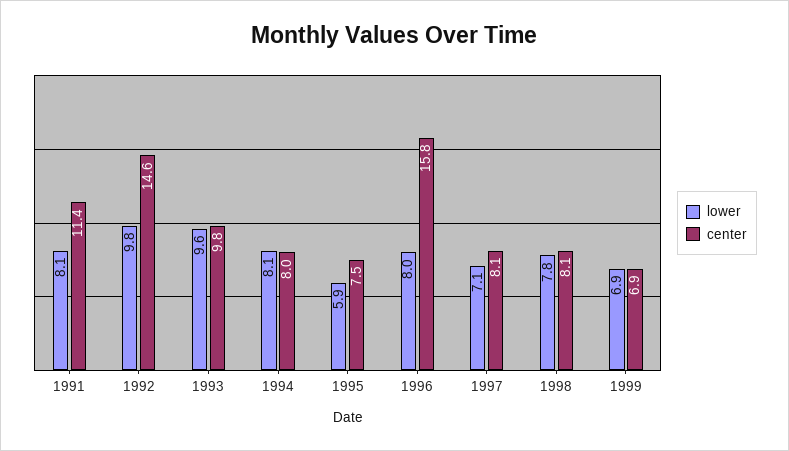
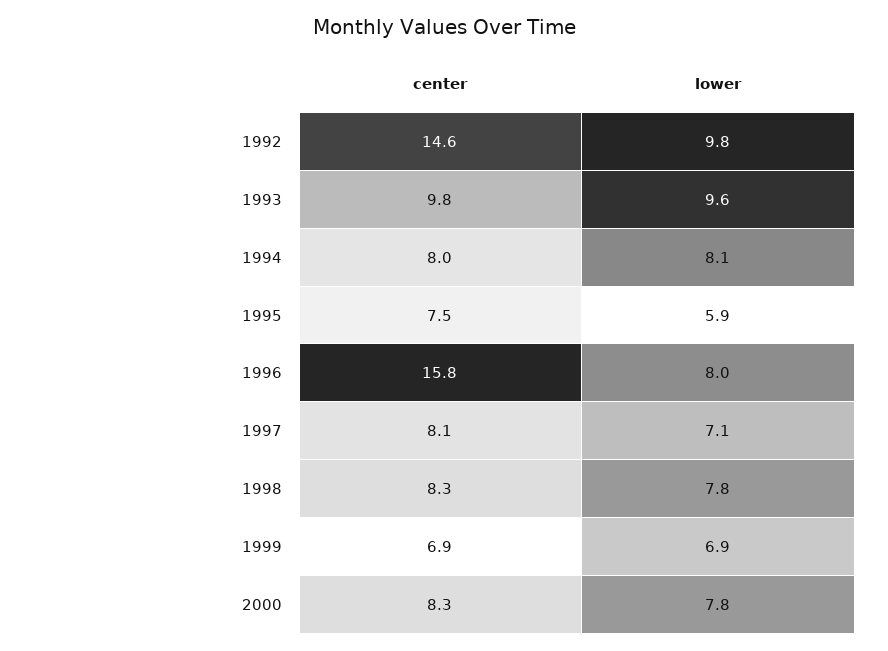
lower, 1991: 8.1 -> none
center, 1991: 11.4 -> none
center, 1998: 8.1 -> 8.3
center, 2000: none -> 8.3
lower, 2000: none -> 7.8

